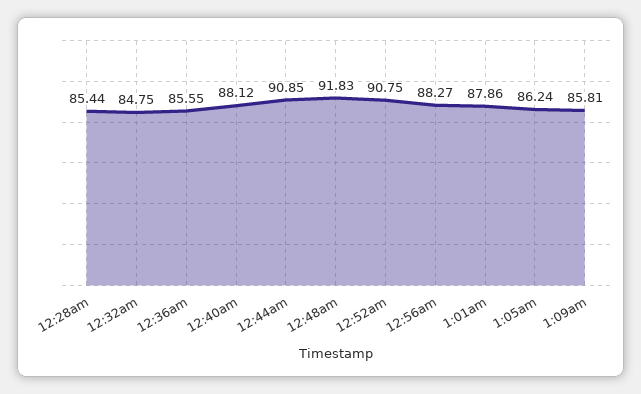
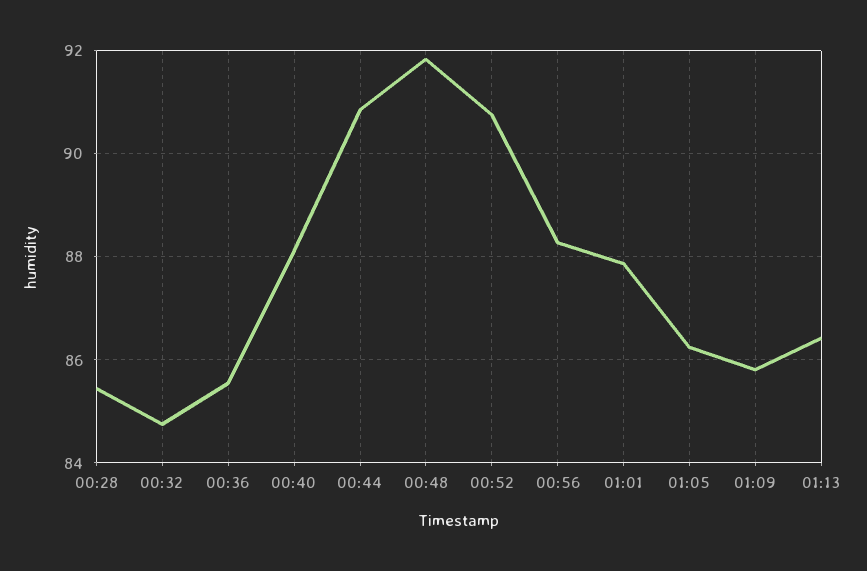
01:13: none -> 86.4

